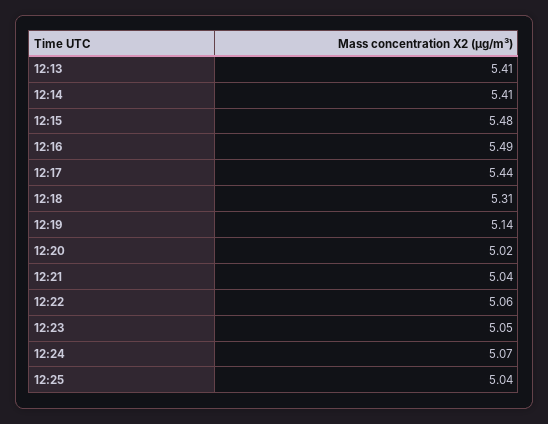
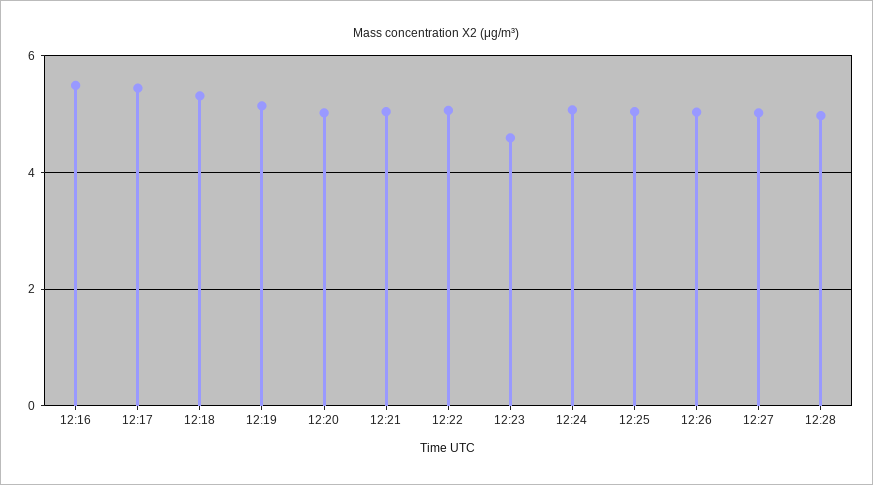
12:13: 5.41 -> none
12:14: 5.41 -> none
12:15: 5.48 -> none
12:23: 5.05 -> 4.6
12:26: none -> 5
12:27: none -> 5
12:28: none -> 5

